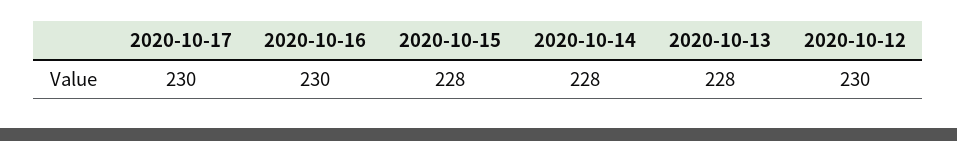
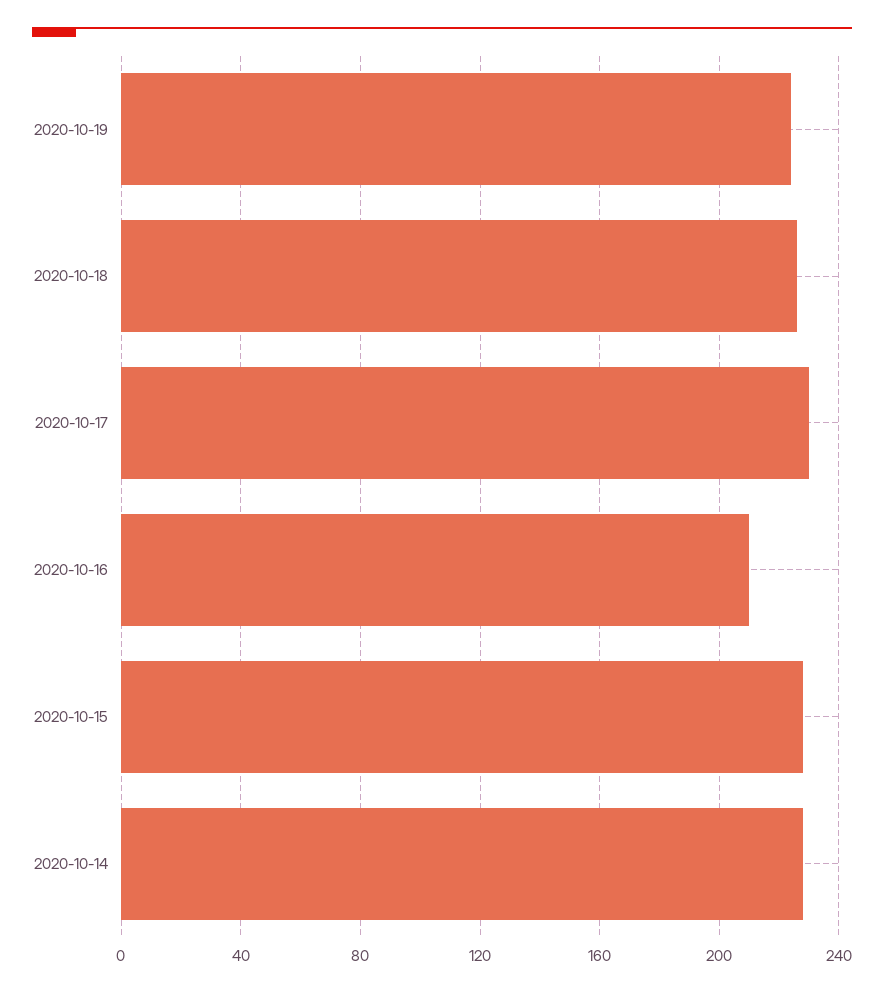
2020-10-16: 230 -> 210
2020-10-13: 228 -> none
2020-10-12: 230 -> none
2020-10-19: none -> 225
2020-10-18: none -> 225

